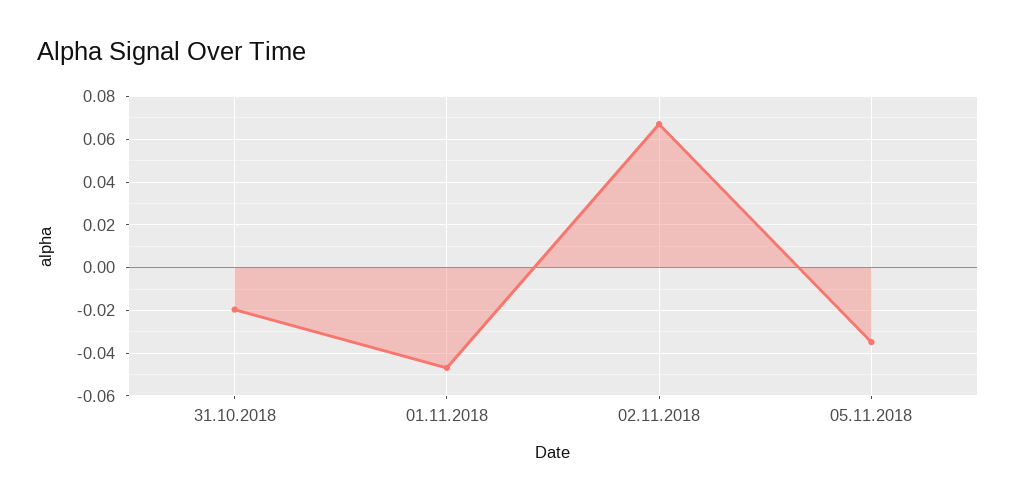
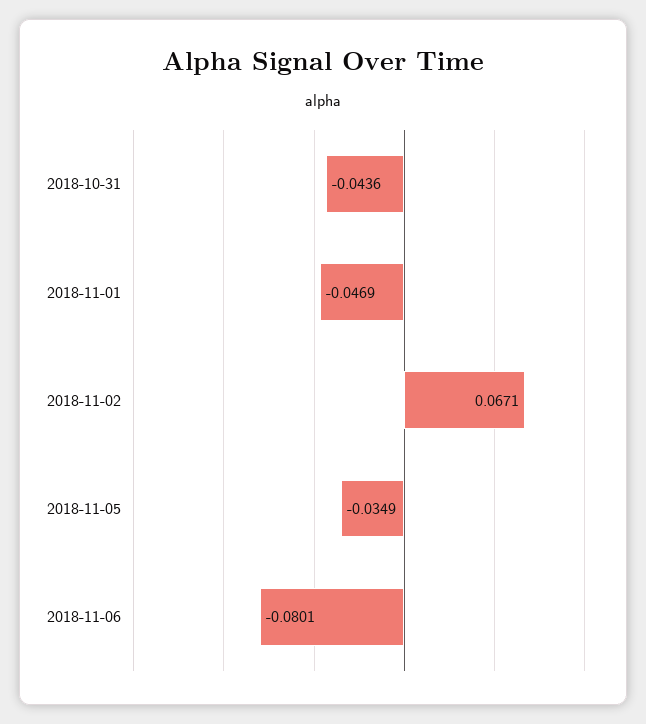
31.10.2018: -0.02 -> -0.0436
2018-11-06: none -> -0.0801

